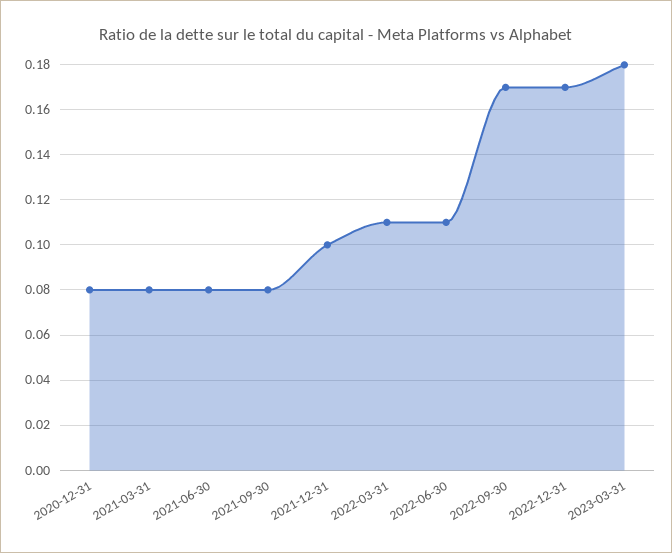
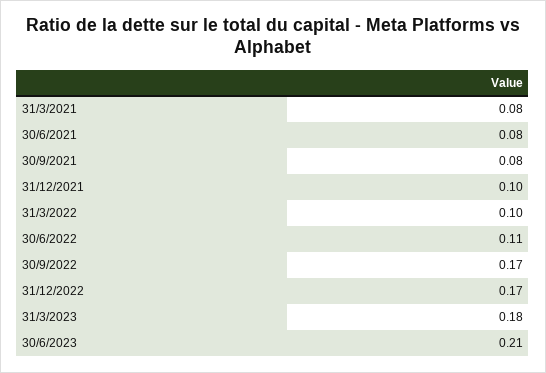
2020-12-31: 0.08 -> none
2022-03-31: 0.11 -> 0.1
30/6/2023: none -> 0.21

